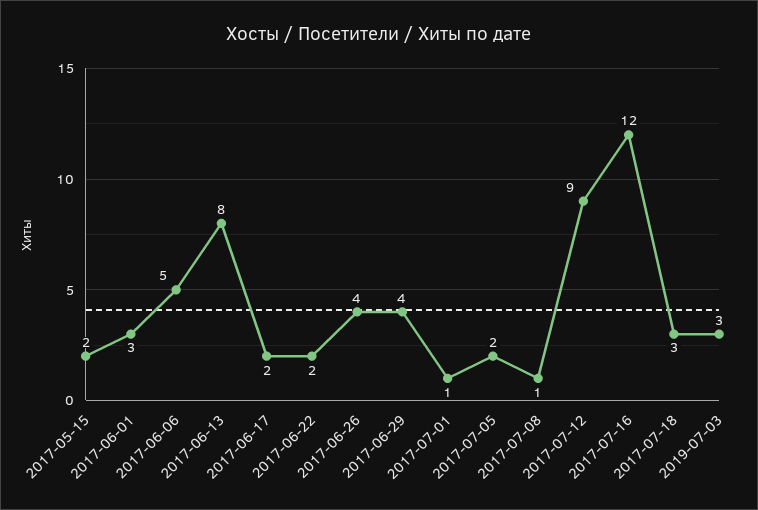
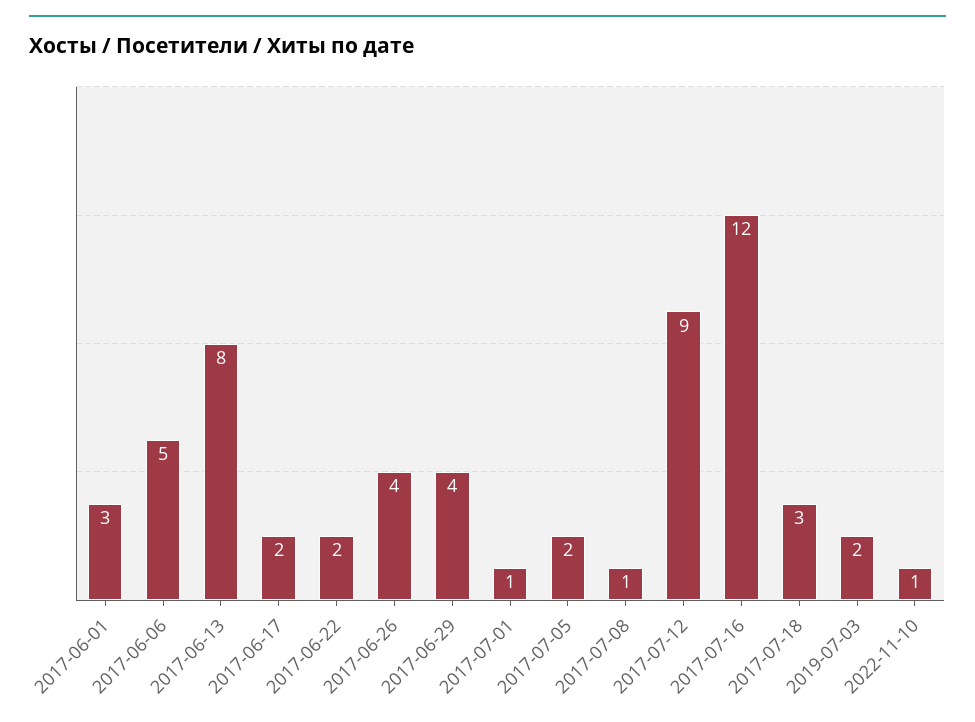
2017-05-15: 2 -> none
2019-07-03: 3 -> 2
2022-11-10: none -> 1

